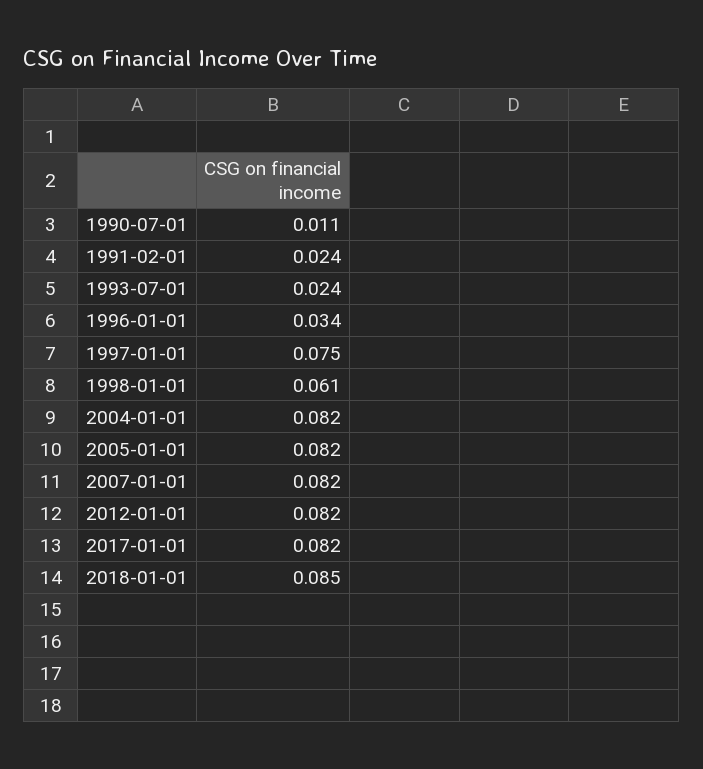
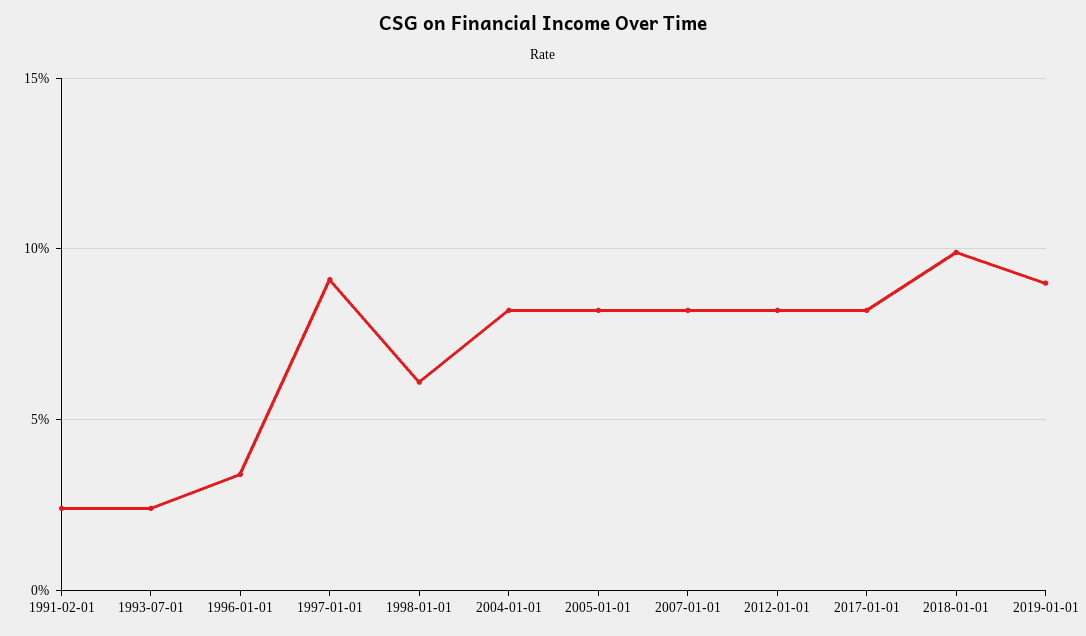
1990-07-01: 0.011 -> none
1997-01-01: 0.075 -> 0.09
2018-01-01: 0.085 -> 0.1
2019-01-01: none -> 0.09

